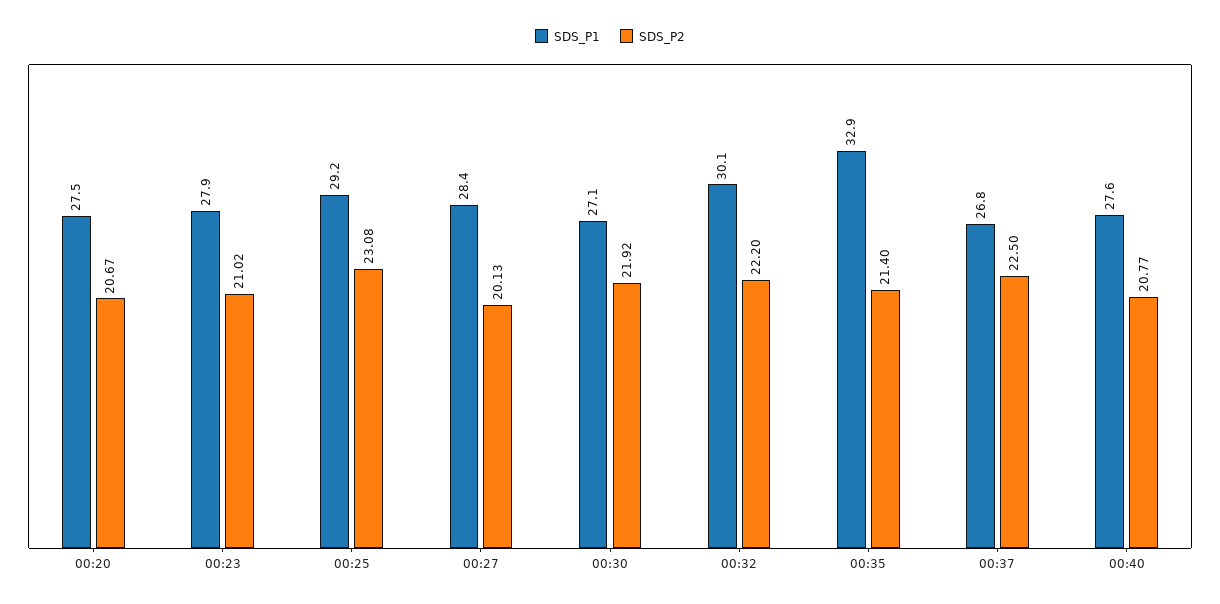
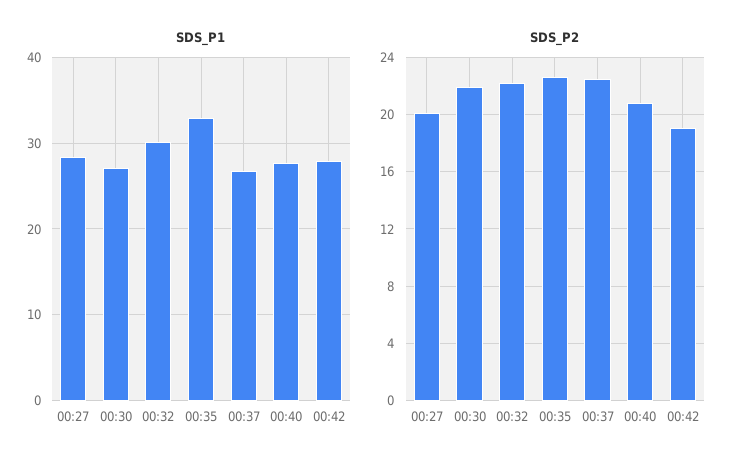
SDS_P1, 00:20: 27.5 -> none
SDS_P2, 00:20: 20.67 -> none
SDS_P1, 00:23: 27.9 -> none
SDS_P2, 00:23: 21.02 -> none
SDS_P1, 00:25: 29.2 -> none
SDS_P2, 00:25: 23.08 -> none
SDS_P2, 00:35: 21.4 -> 22.5
SDS_P1, 00:42: none -> 28
SDS_P2, 00:42: none -> 19

